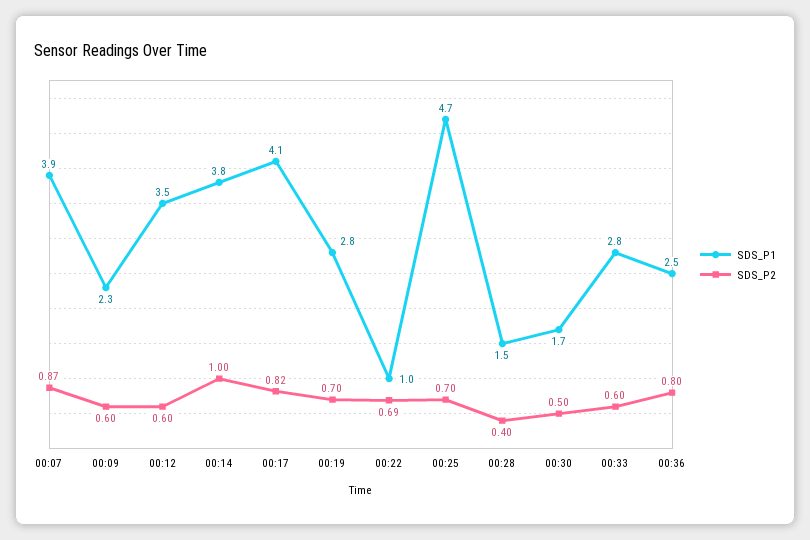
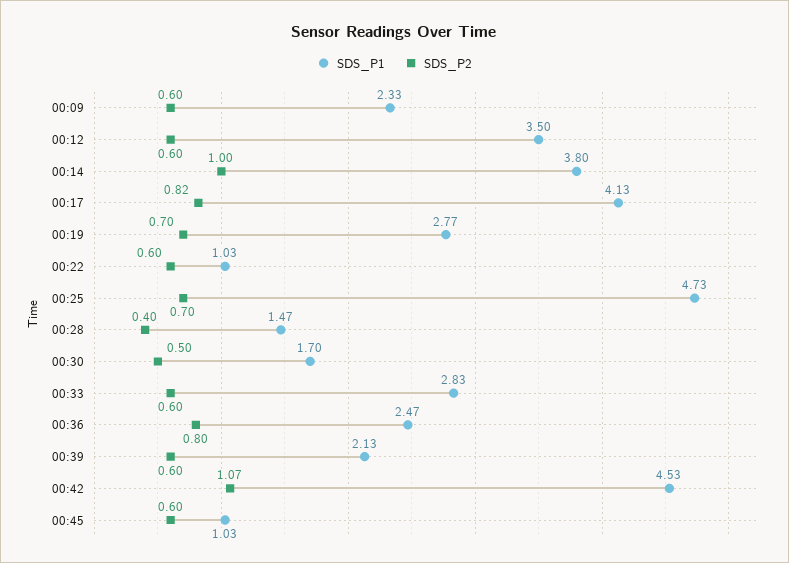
SDS_P1, 00:07: 3.9 -> none
SDS_P2, 00:07: 0.87 -> none
SDS_P2, 00:22: 0.69 -> 0.6
SDS_P1, 00:39: none -> 2.13
SDS_P2, 00:39: none -> 0.6
SDS_P1, 00:42: none -> 4.53
SDS_P2, 00:42: none -> 1.07
SDS_P1, 00:45: none -> 1.03
SDS_P2, 00:45: none -> 0.6

